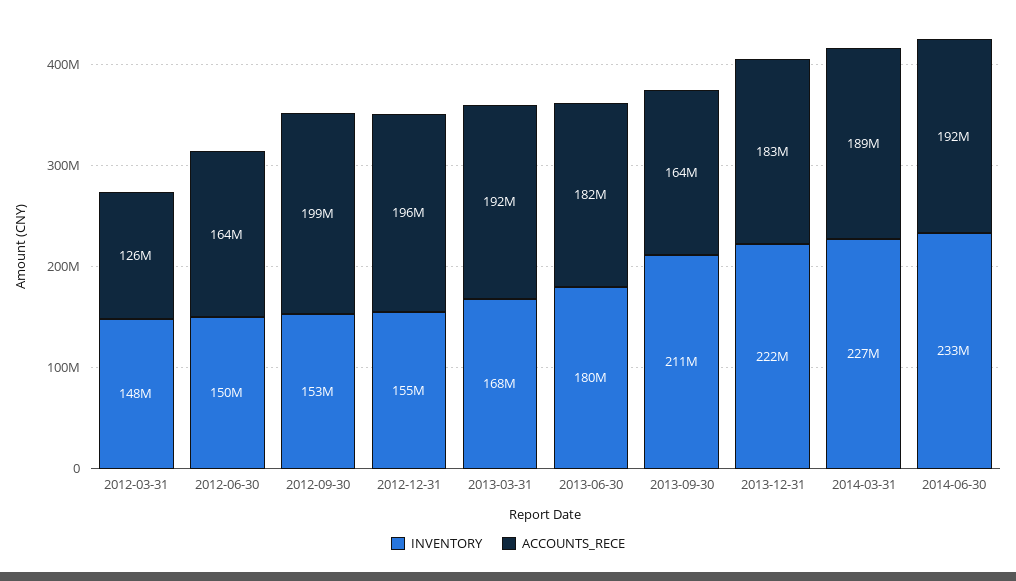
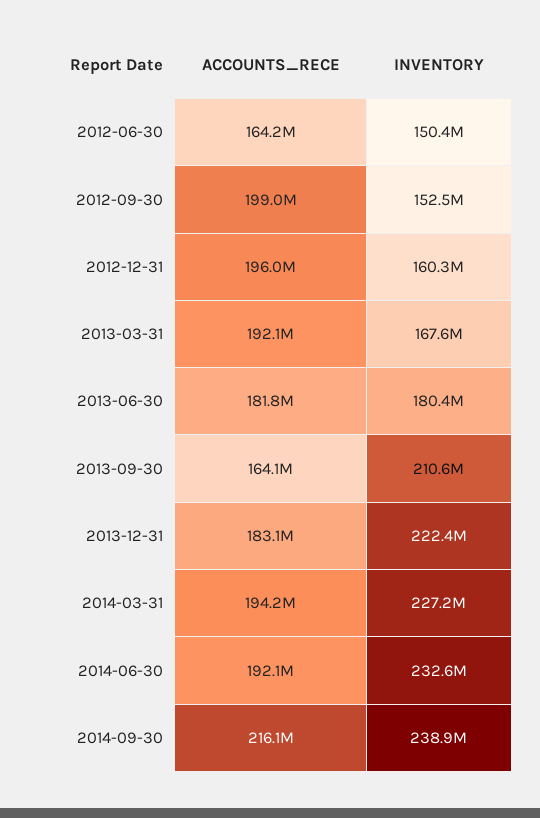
INVENTORY, 2012-03-31: 148000000 -> none
ACCOUNTS_RECE, 2012-03-31: 126000000 -> none
INVENTORY, 2012-12-31: 155000000 -> 160300000
ACCOUNTS_RECE, 2014-03-31: 189000000 -> 194200000
ACCOUNTS_RECE, 2014-09-30: none -> 216100000
INVENTORY, 2014-09-30: none -> 238900000

